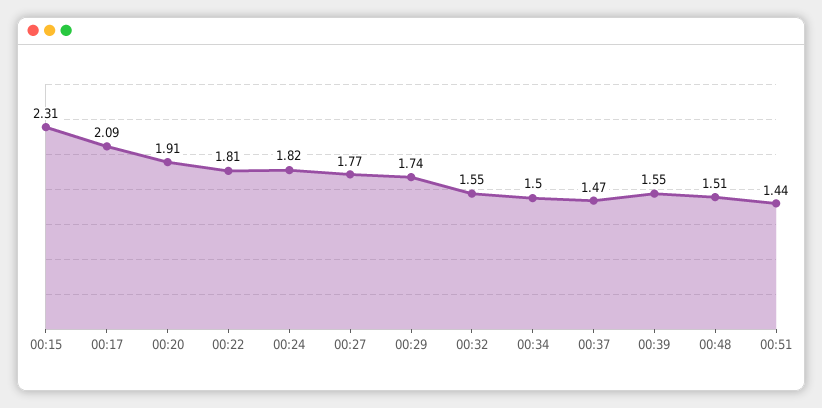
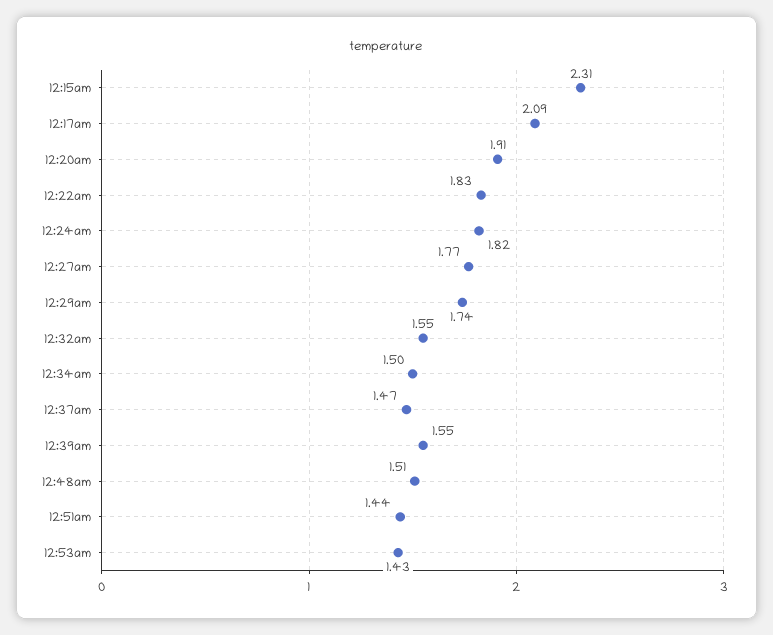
00:22: 1.81 -> 1.83
12:53am: none -> 1.43

